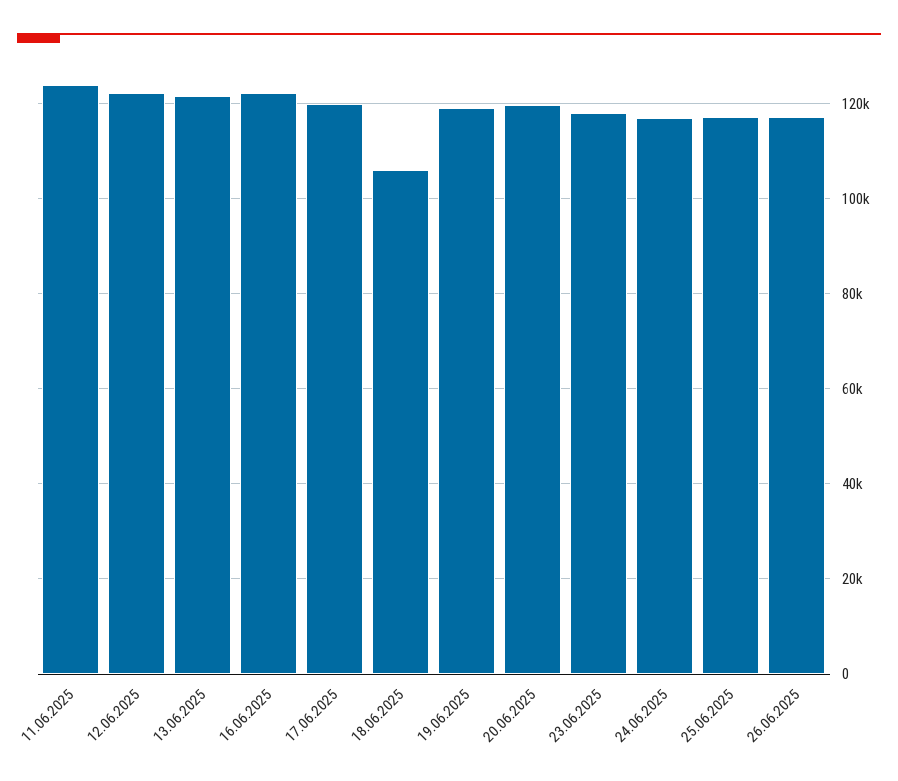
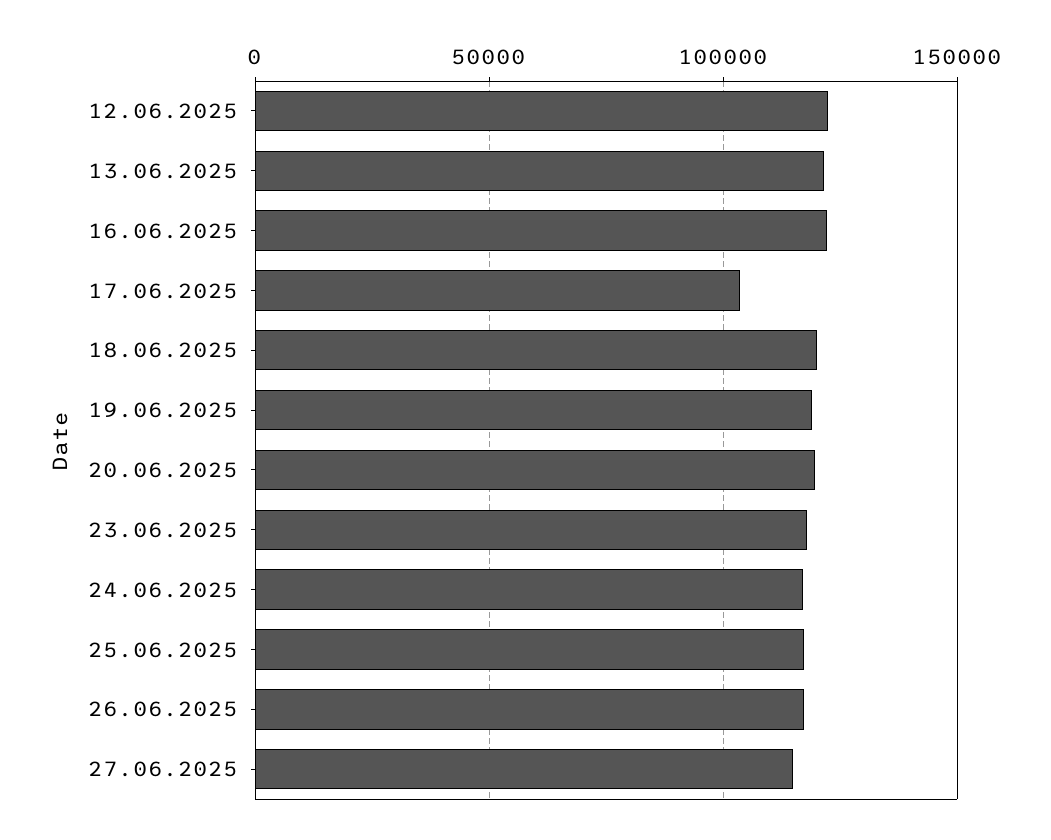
11.06.2025: 124000 -> none
17.06.2025: 120000 -> 105000
18.06.2025: 106000 -> 120000
27.06.2025: none -> 115000

